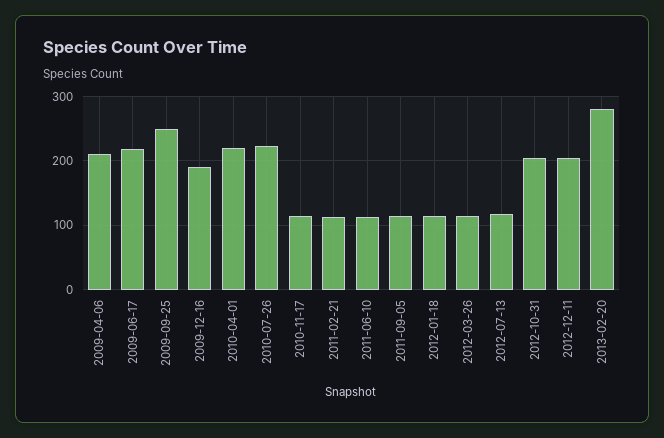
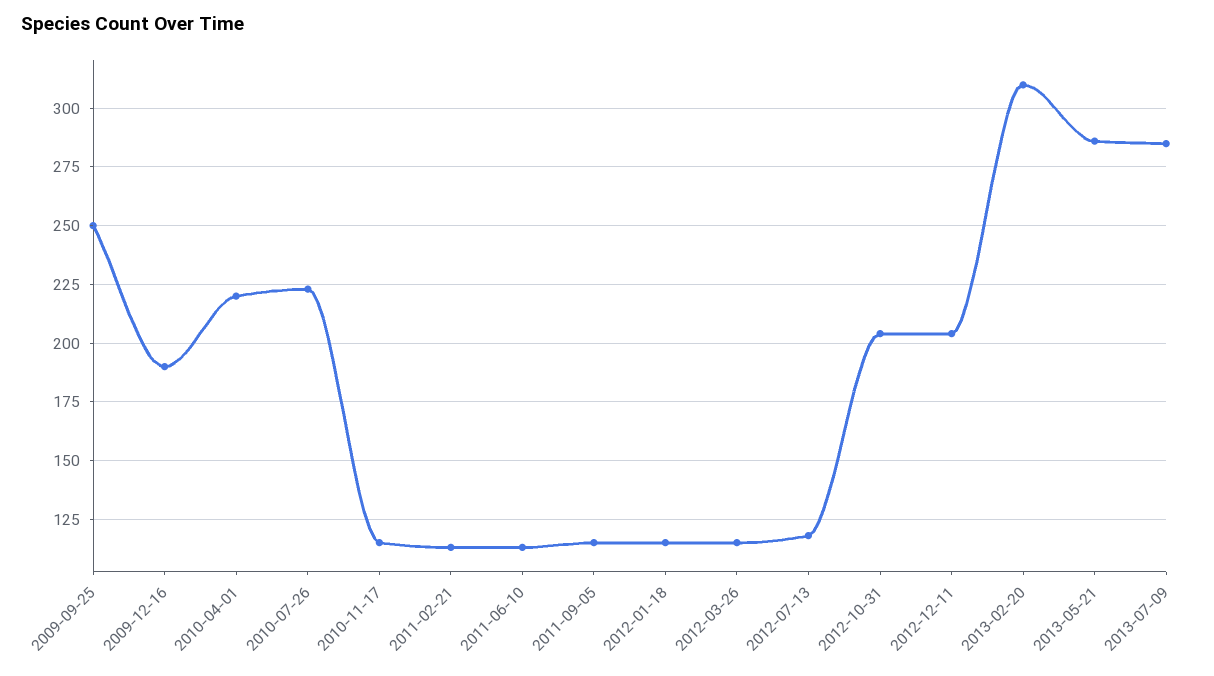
2009-04-06: 210 -> none
2009-06-17: 220 -> none
2013-02-20: 280 -> 310
2013-05-21: none -> 285
2013-07-09: none -> 285

